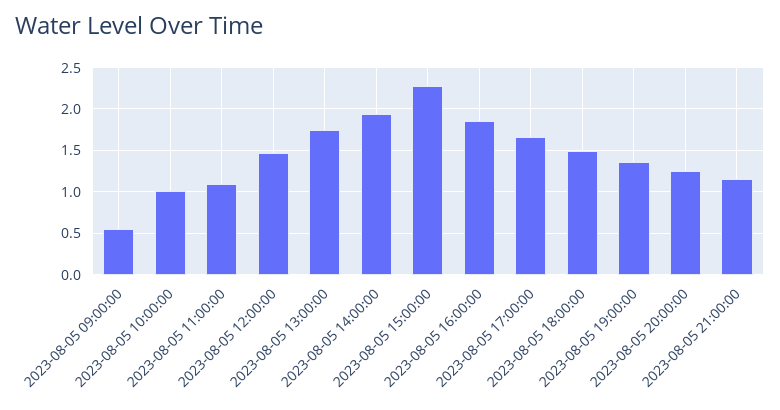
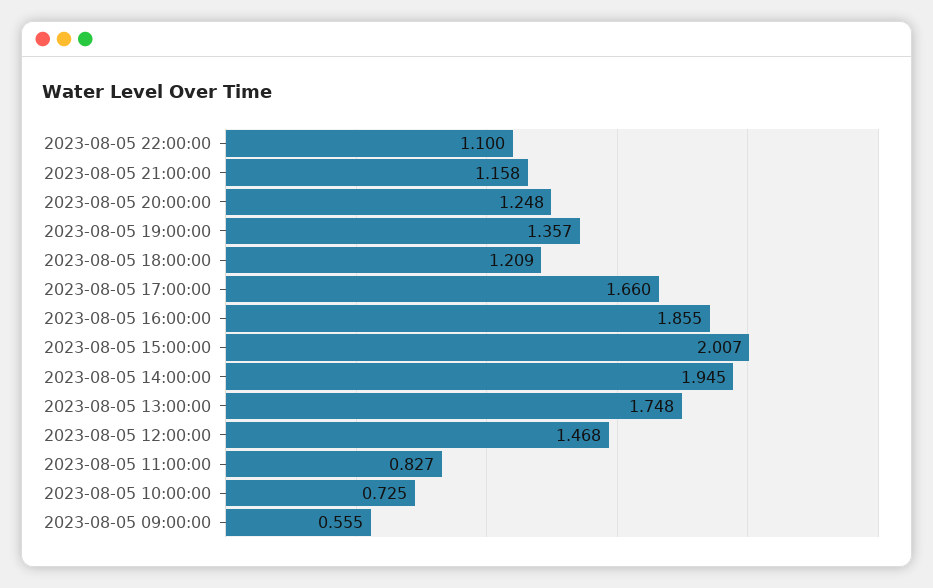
2023-08-05 10:00:00: 1 -> 0.725
2023-08-05 11:00:00: 1.1 -> 0.827
2023-08-05 15:00:00: 2.3 -> 2.007
2023-08-05 18:00:00: 1.5 -> 1.209
2023-08-05 22:00:00: none -> 1.1

